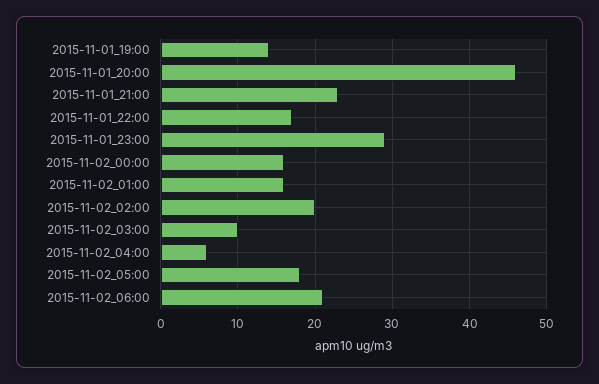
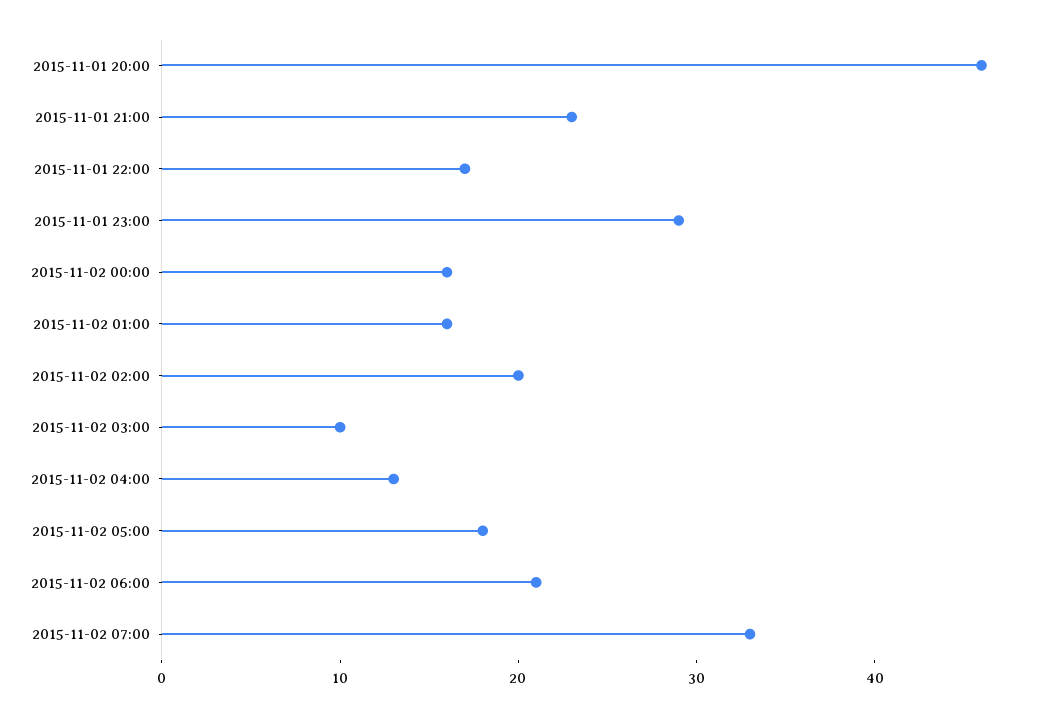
2015-11-01_19:00: 14 -> none
2015-11-02_04:00: 6 -> 13
2015-11-02 07:00: none -> 33

